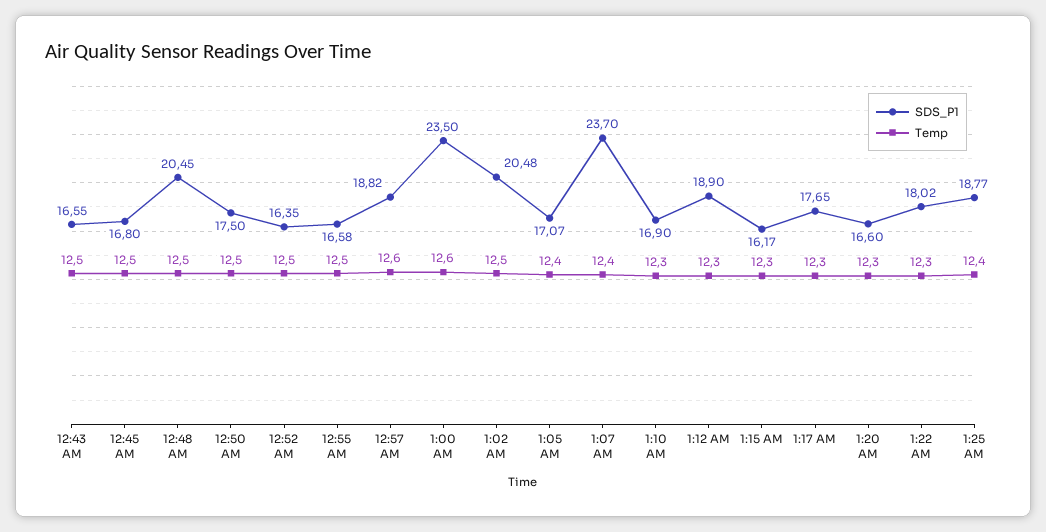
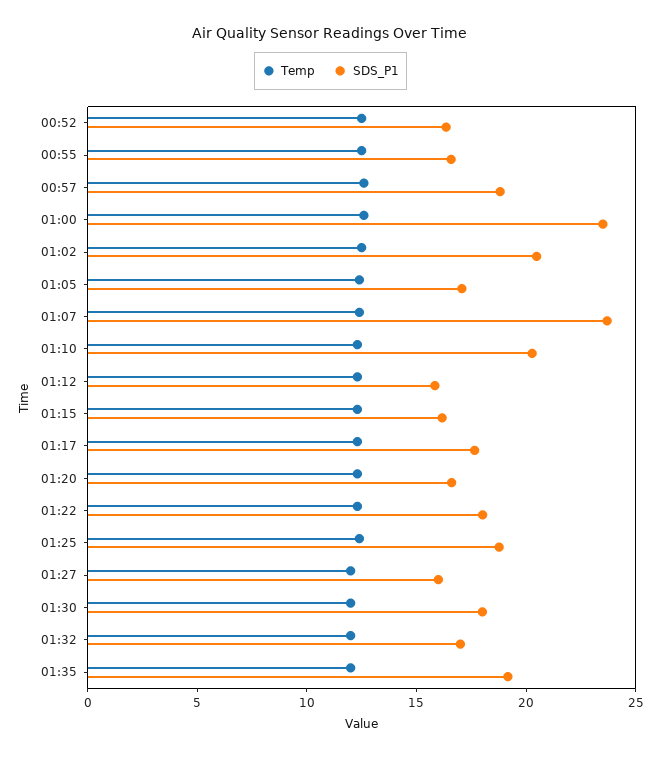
SDS_P1, 12:43 AM: 16.55 -> none
Temp, 12:43 AM: 12.5 -> none
SDS_P1, 12:45 AM: 16.8 -> none
Temp, 12:45 AM: 12.5 -> none
SDS_P1, 12:48 AM: 20.45 -> none
Temp, 12:48 AM: 12.5 -> none
SDS_P1, 12:50 AM: 17.5 -> none
Temp, 12:50 AM: 12.5 -> none
SDS_P1, 1:10 AM: 16.9 -> 20
SDS_P1, 1:12 AM: 18.9 -> 16
Temp, 01:27: none -> 12
SDS_P1, 01:27: none -> 16
Temp, 01:30: none -> 12
SDS_P1, 01:30: none -> 18
Temp, 01:32: none -> 12
SDS_P1, 01:32: none -> 17
Temp, 01:35: none -> 12
SDS_P1, 01:35: none -> 19

